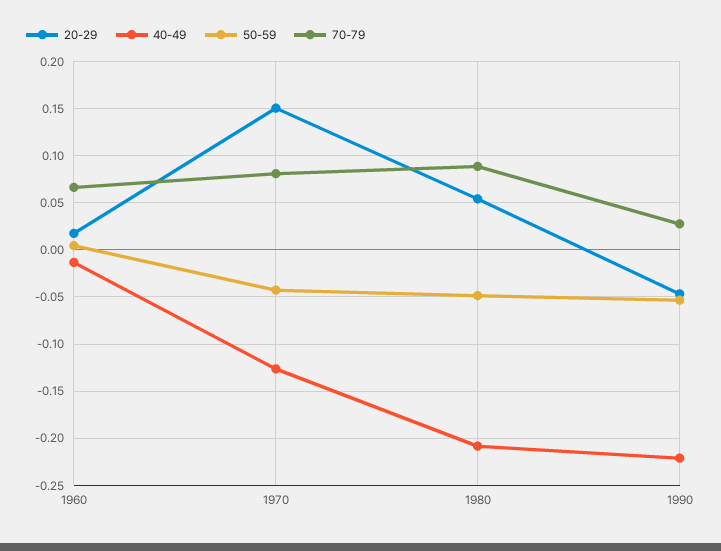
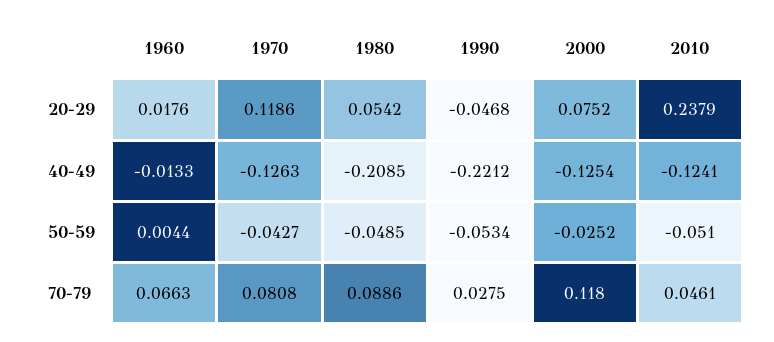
20-29, 1970: 0.15 -> 0.1186
20-29, 2000: none -> 0.0752
20-29, 2010: none -> 0.2379
40-49, 2000: none -> -0.1254
40-49, 2010: none -> -0.1241
50-59, 2000: none -> -0.0252
50-59, 2010: none -> -0.051
70-79, 2000: none -> 0.118
70-79, 2010: none -> 0.0461

